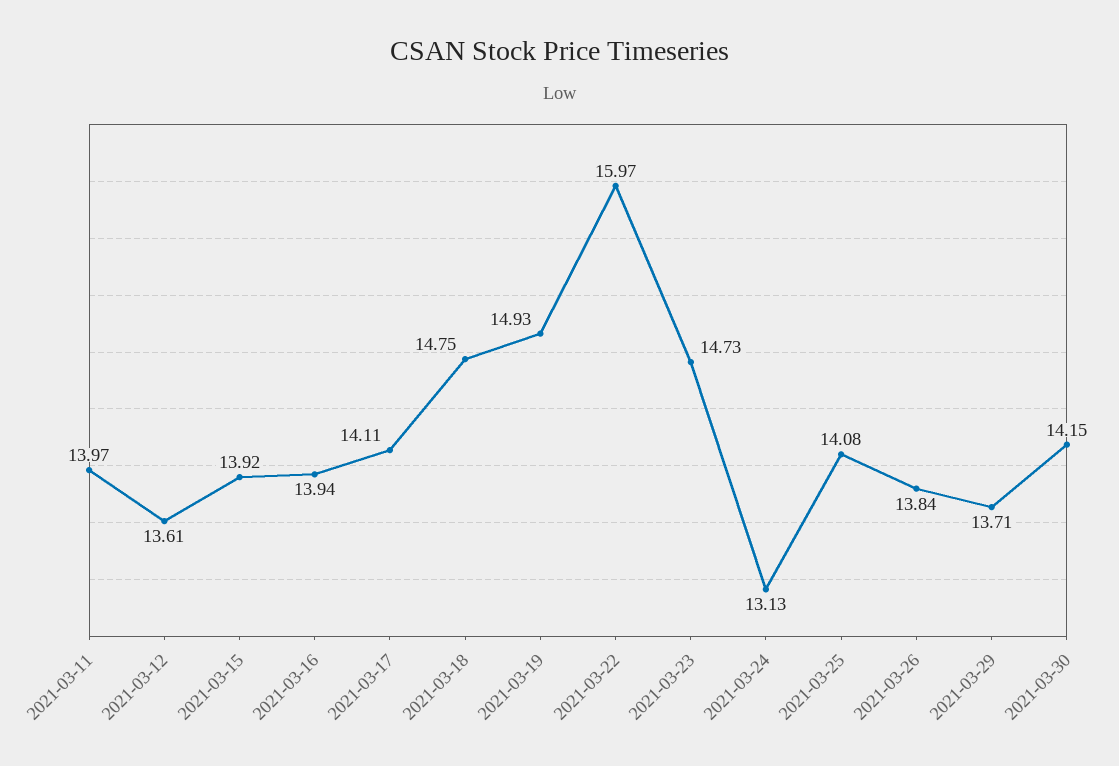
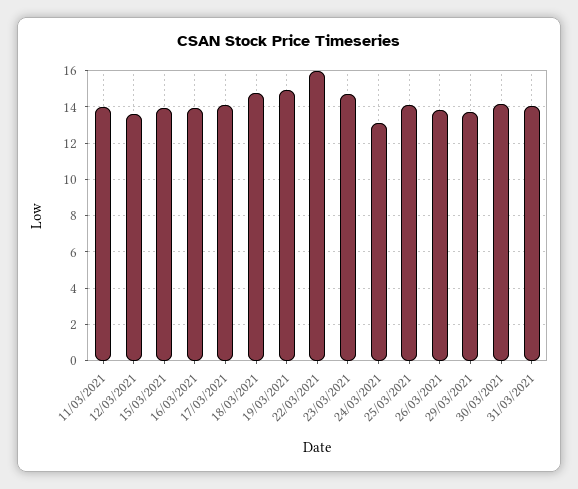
31/03/2021: none -> 14

